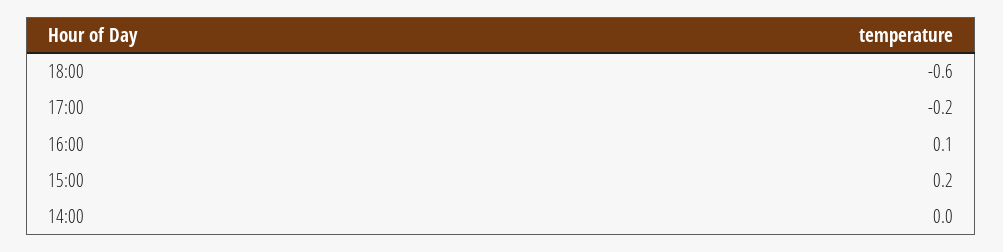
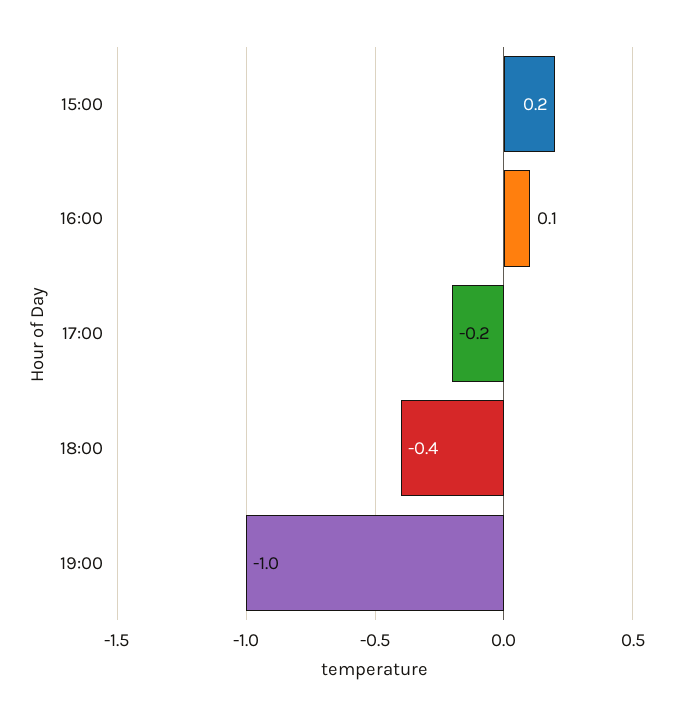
18:00: -0.6 -> -0.4
14:00: 0 -> none
19:00: none -> -1

